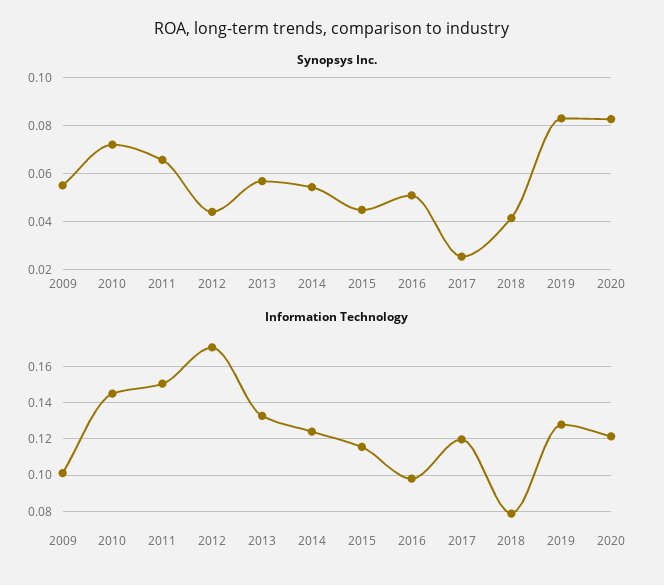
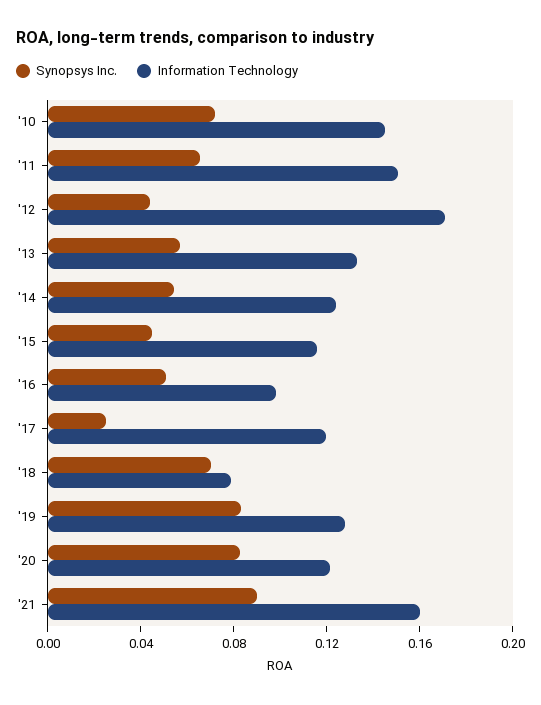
Synopsys Inc., 2009: 0.055 -> none
Synopsys Inc., 2018: 0.04 -> 0.07
Information Technology, 2009: 0.1 -> none
Synopsys Inc., '21: none -> 0.09
Information Technology, '21: none -> 0.16

